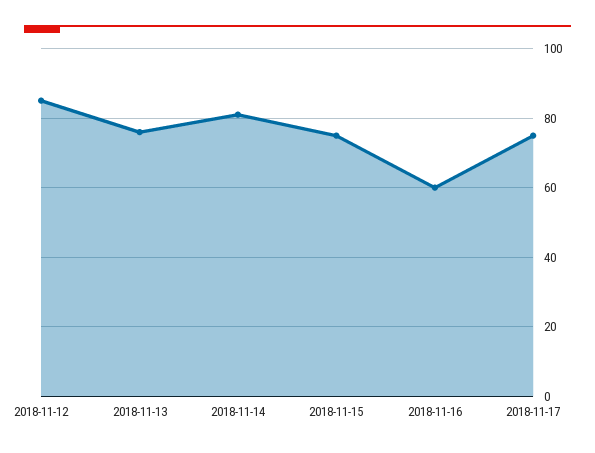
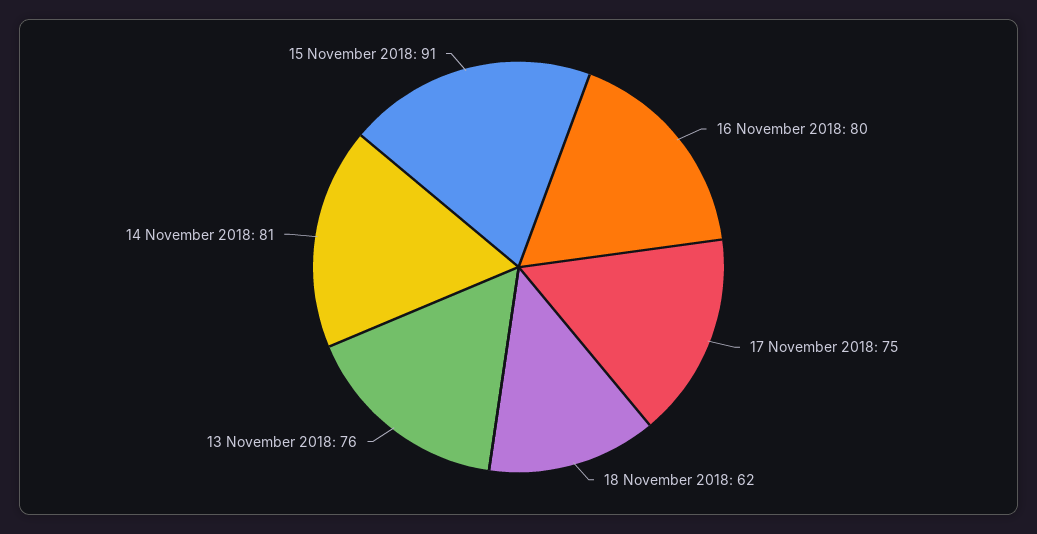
2018-11-12: 85 -> none
2018-11-15: 75 -> 91
2018-11-16: 60 -> 80
18 November 2018: none -> 62

